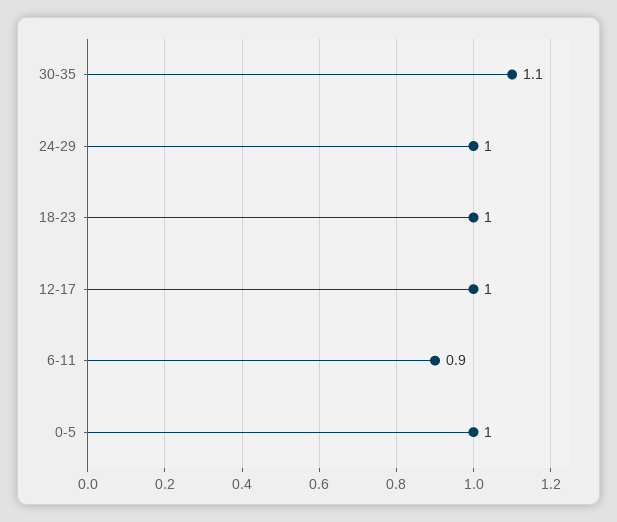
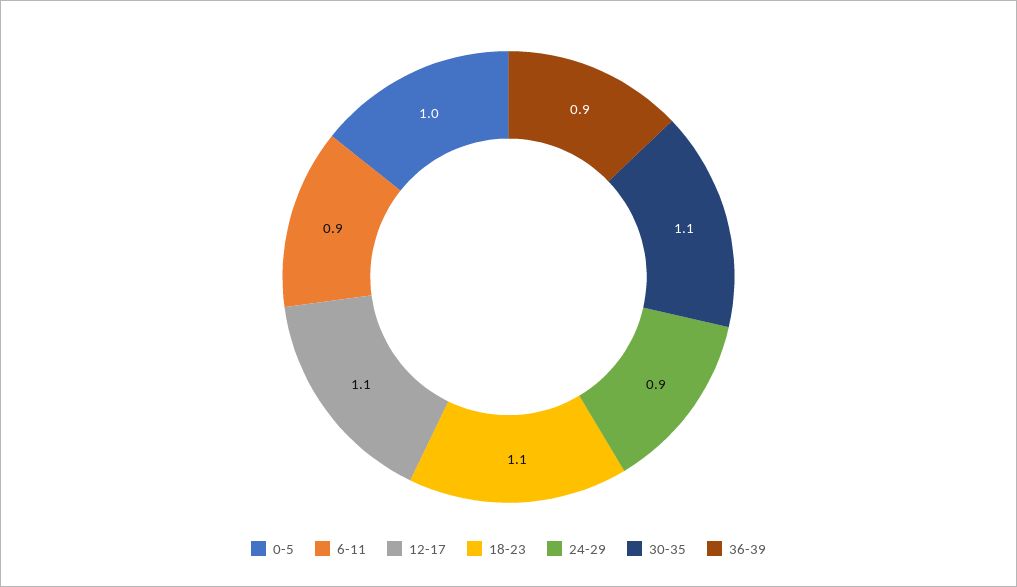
24-29: 1 -> 0.9
18-23: 1 -> 1.1
12-17: 1 -> 1.1
36-39: none -> 0.9

